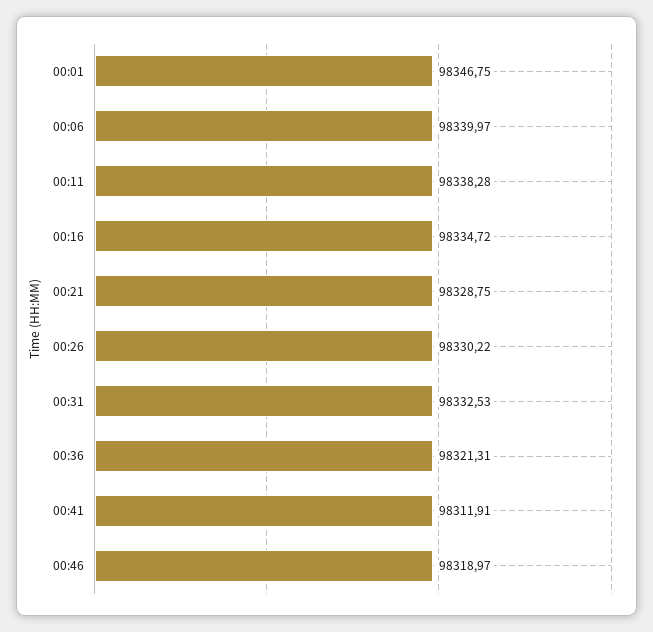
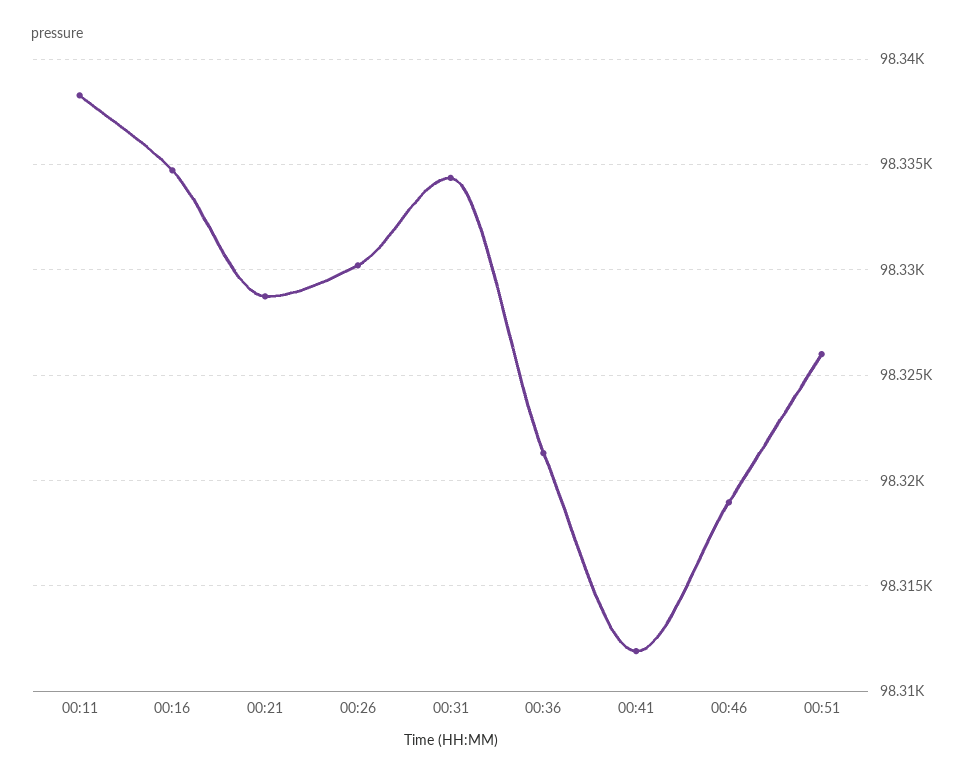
00:01: 98346.75 -> none
00:06: 98339.97 -> none
00:31: 98332.53 -> 98334.5
00:51: none -> 98326

